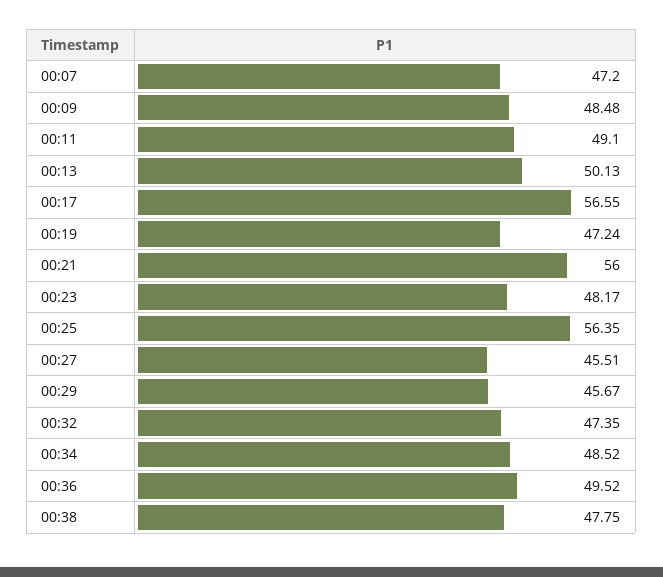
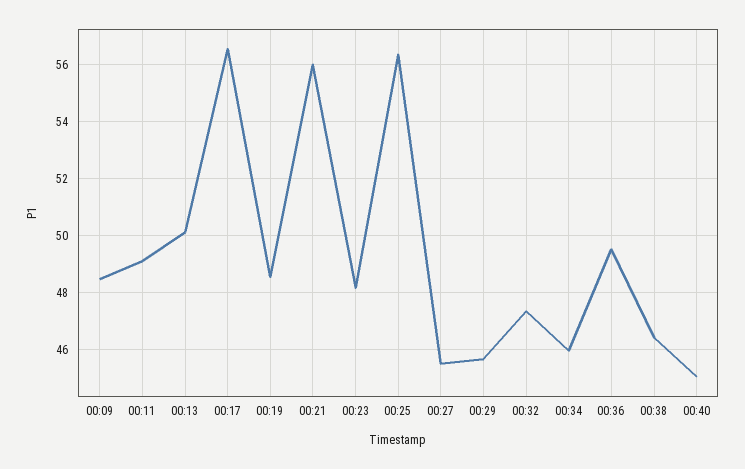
00:07: 47.2 -> none
00:19: 47.24 -> 48.5
00:34: 48.52 -> 46
00:38: 47.75 -> 46.5
00:40: none -> 45

